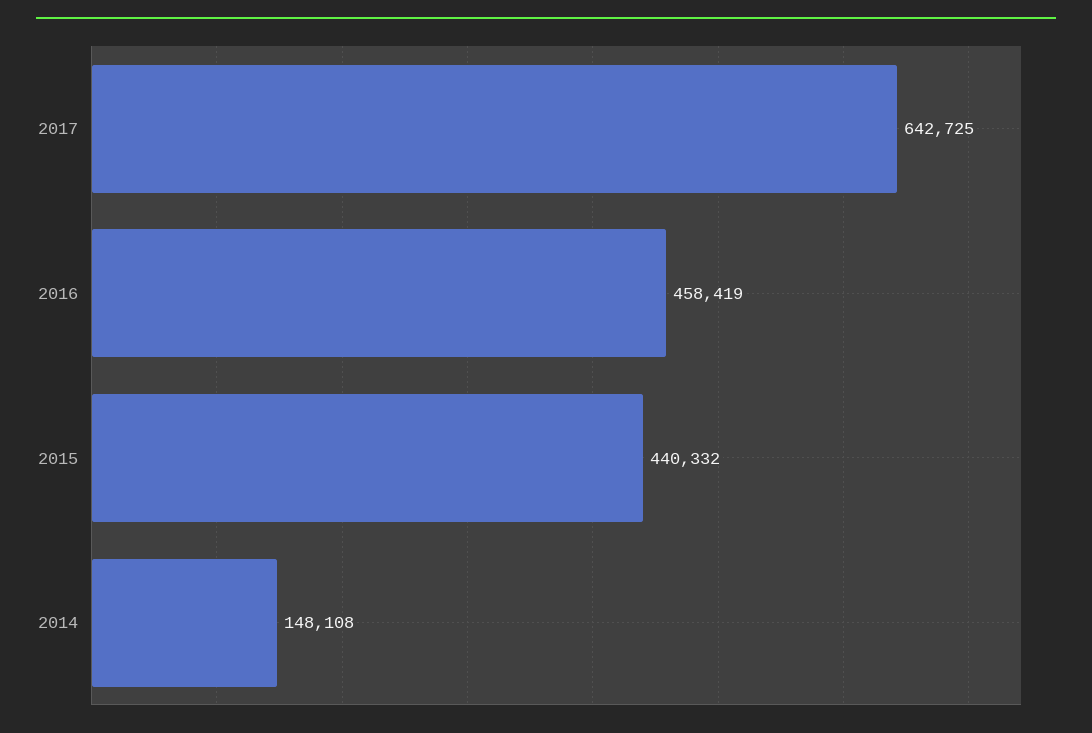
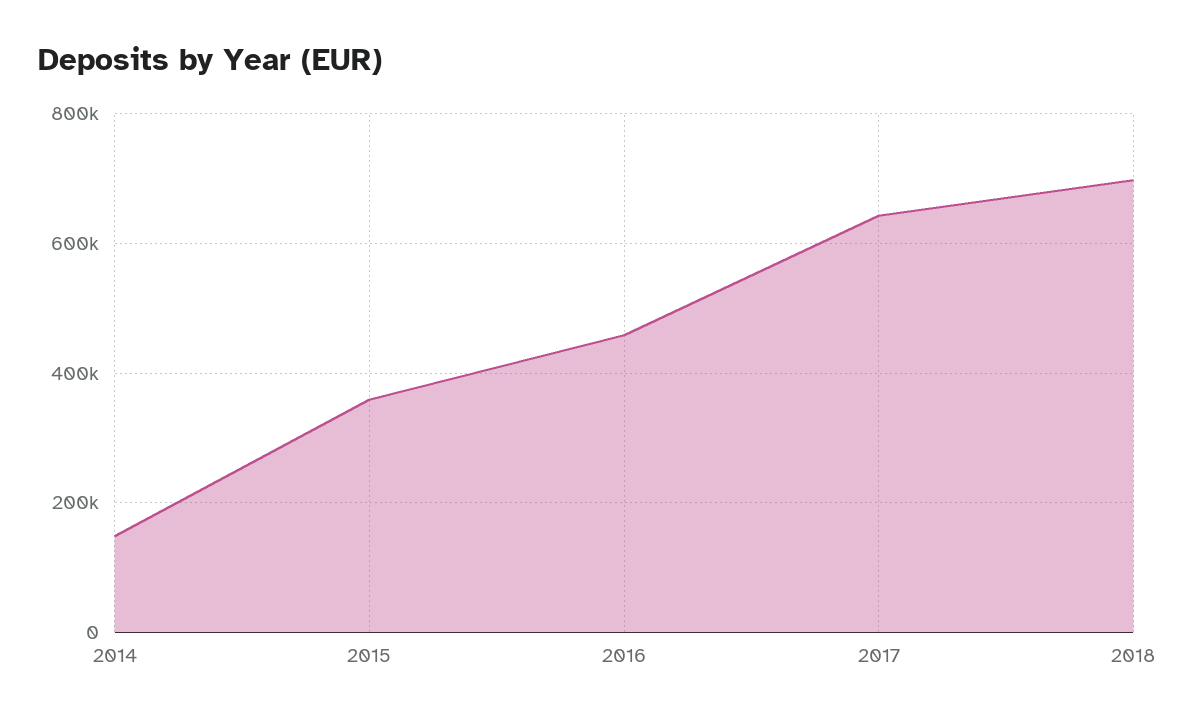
2015: 440332 -> 360000
2018: none -> 700000

